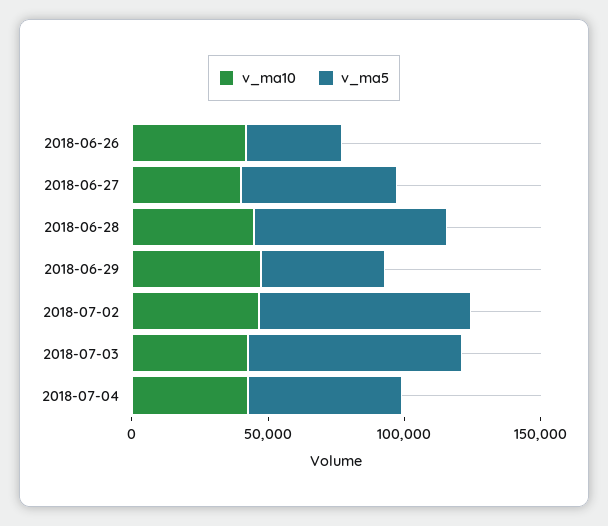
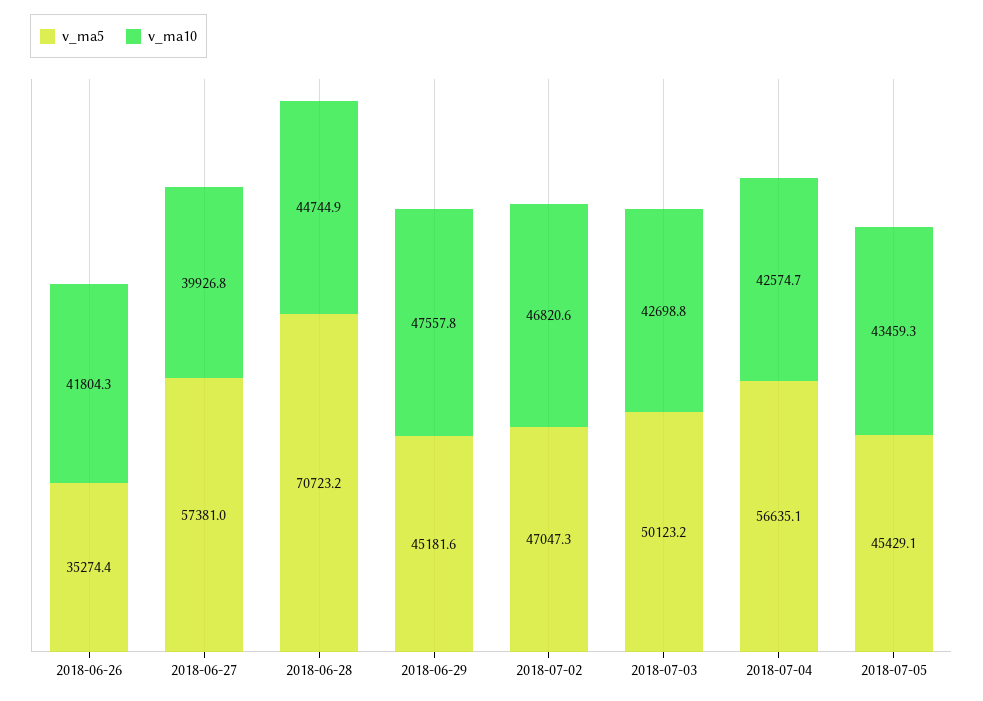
v_ma5, 2018-07-02: 80000 -> 47047.3
v_ma5, 2018-07-03: 80000 -> 50123.2
v_ma5, 2018-07-05: none -> 45429.1
v_ma10, 2018-07-05: none -> 43459.3

